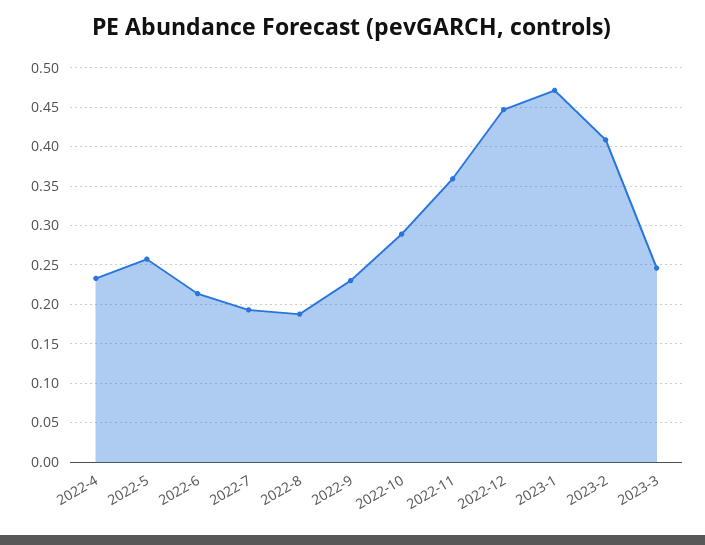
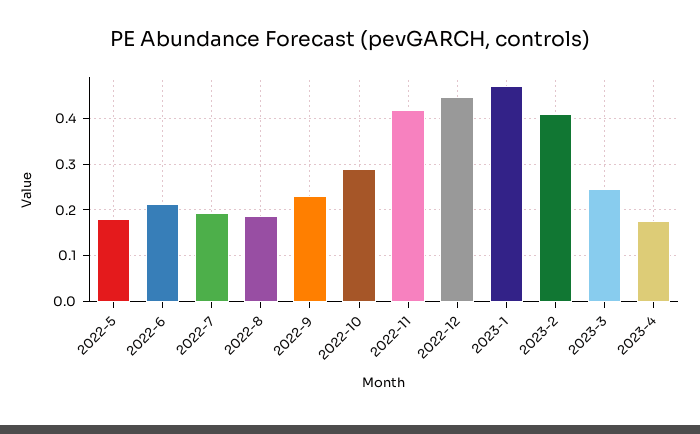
2022-4: 0.23 -> none
2022-5: 0.26 -> 0.18
2022-11: 0.36 -> 0.42
2023-4: none -> 0.18

